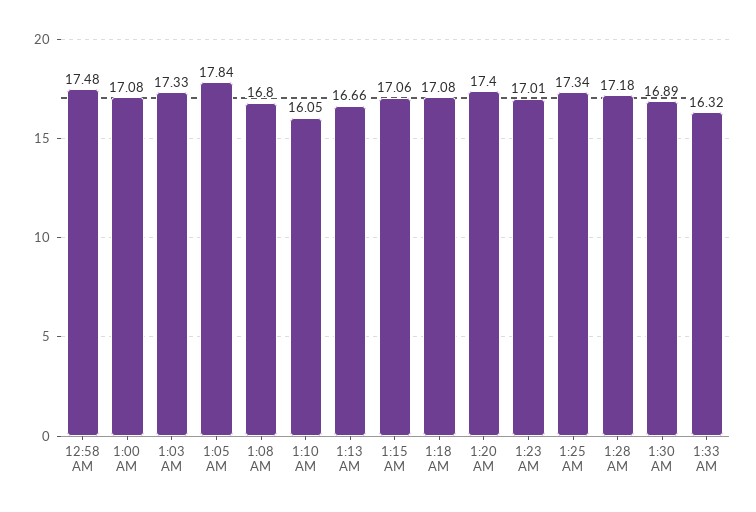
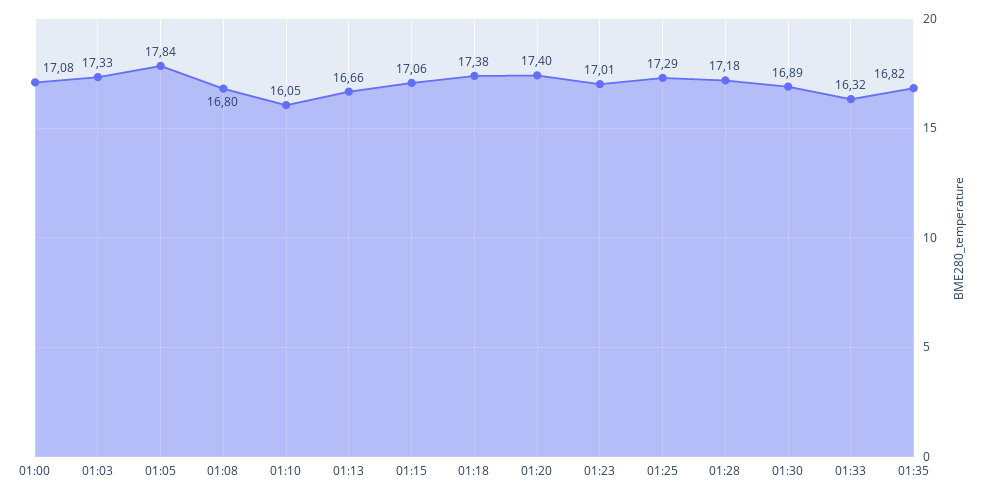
12:58 AM: 17.48 -> none
1:18 AM: 17.08 -> 17.38
1:25 AM: 17.34 -> 17.29
01:35: none -> 16.82

